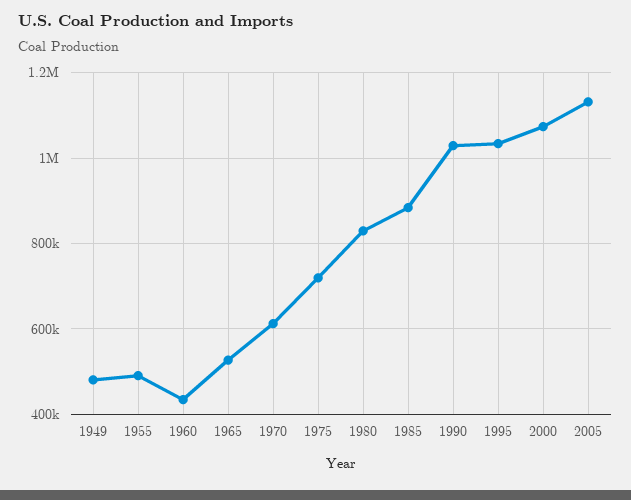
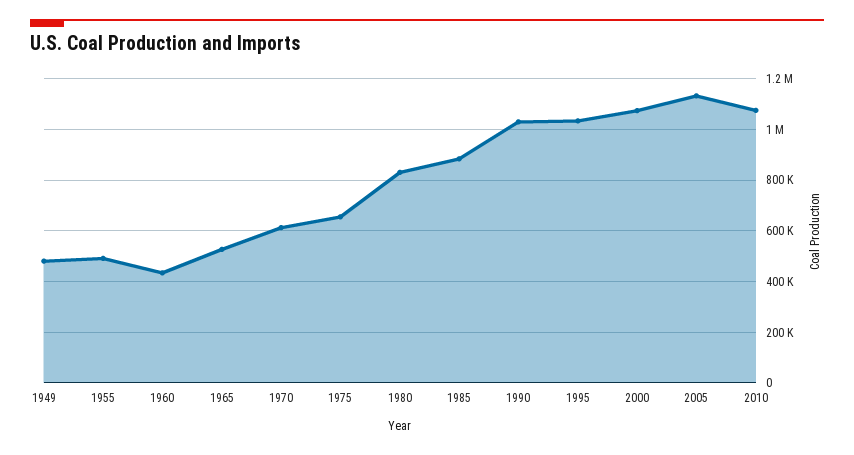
1975: 720000 -> 650000
2010: none -> 1075000

